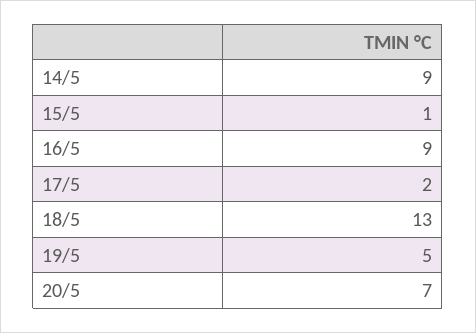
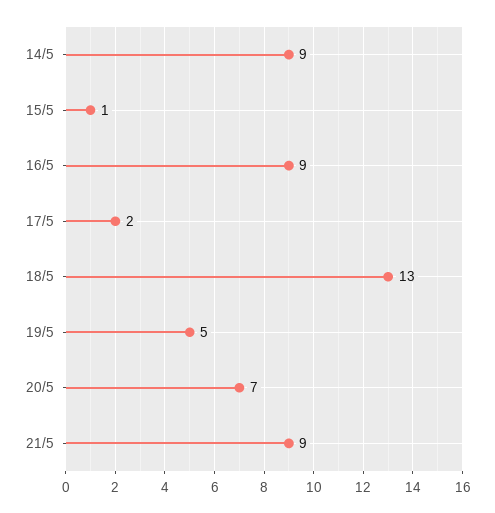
21/5: none -> 9

